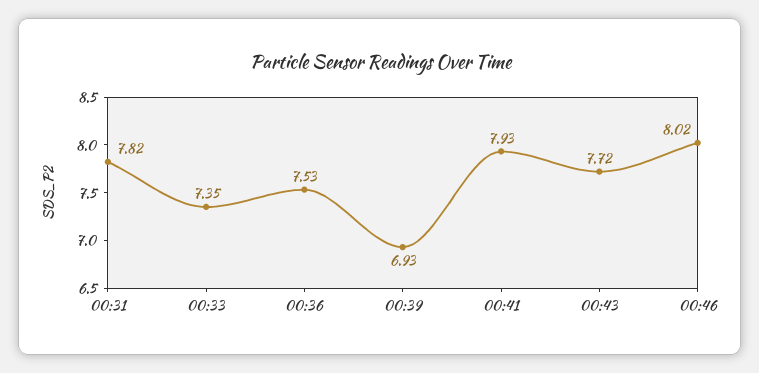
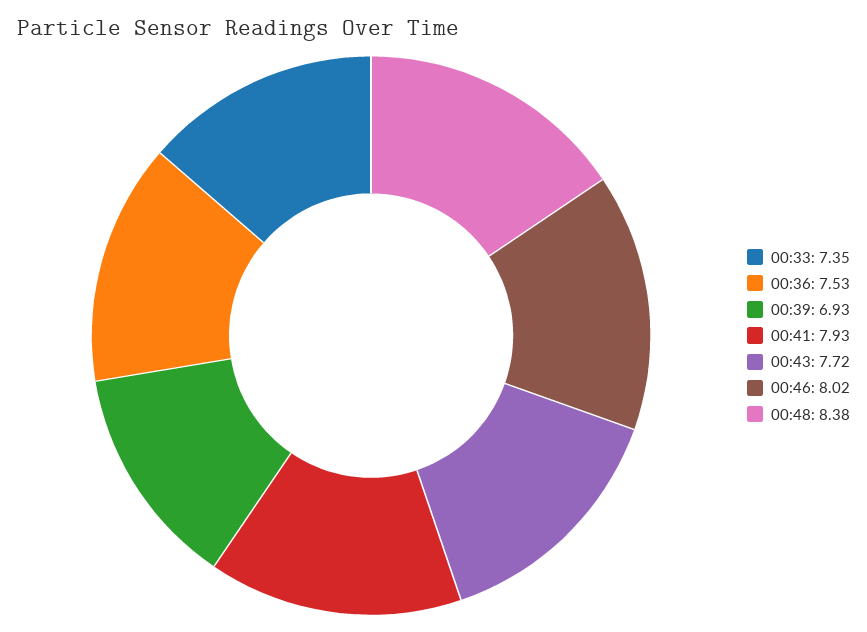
00:31: 7.82 -> none
00:48: none -> 8.38

